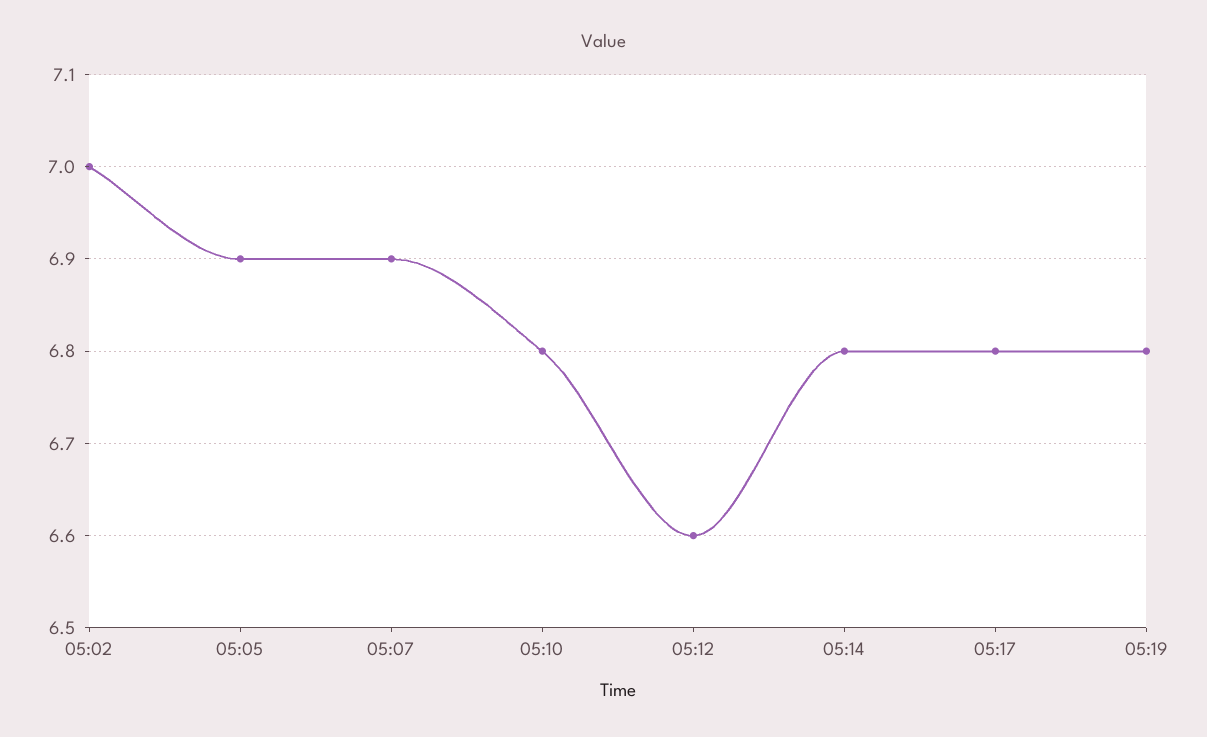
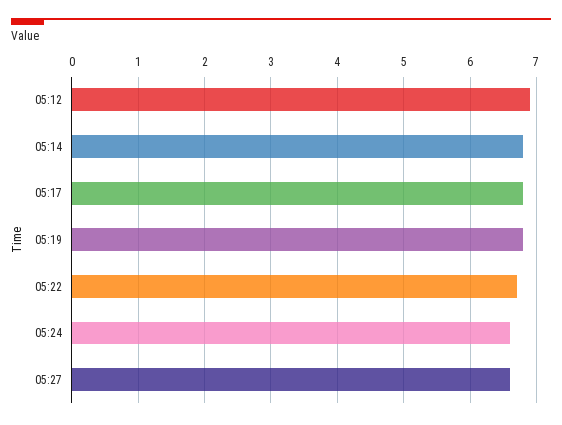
05:02: 7 -> none
05:05: 6.9 -> none
05:07: 6.9 -> none
05:10: 6.8 -> none
05:12: 6.6 -> 6.9
05:22: none -> 6.7
05:24: none -> 6.6
05:27: none -> 6.6

